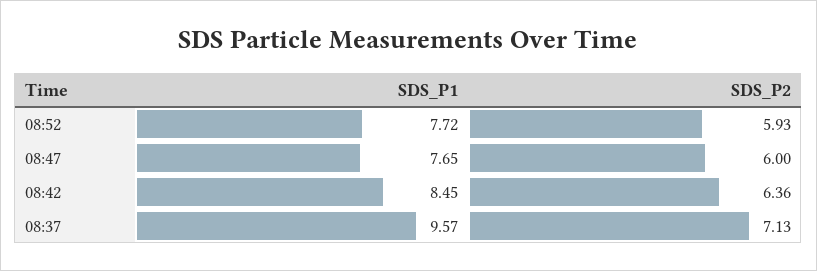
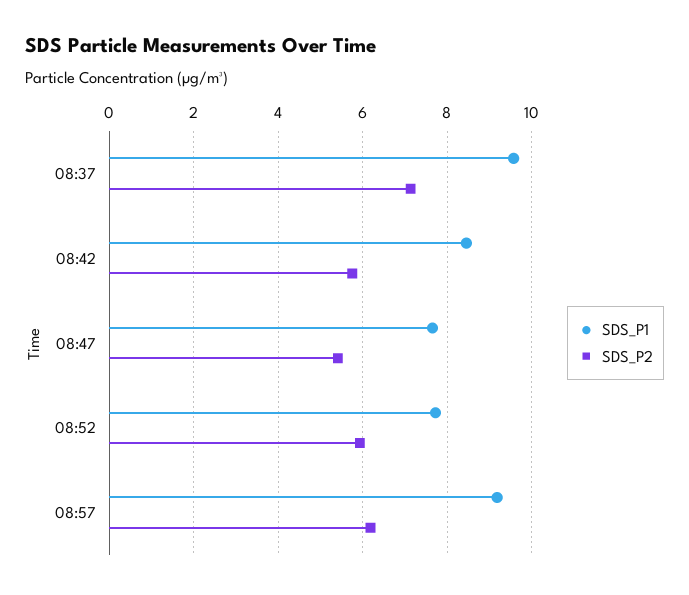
SDS_P2, 08:47: 6 -> 5.4
SDS_P2, 08:42: 6.36 -> 5.8
SDS_P1, 08:57: none -> 9.2
SDS_P2, 08:57: none -> 6.2

